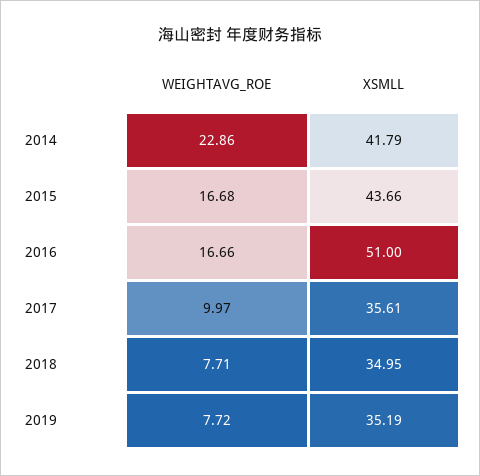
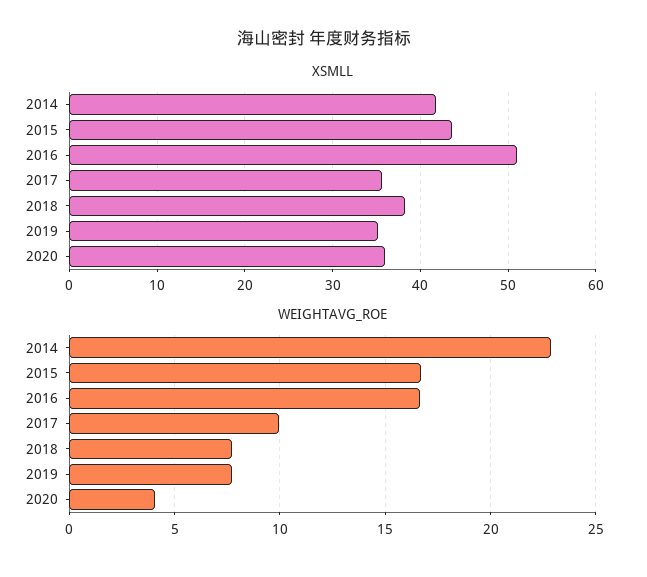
XSMLL, 2018: 34.95 -> 38
XSMLL, 2020: none -> 36
WEIGHTAVG_ROE, 2020: none -> 4

